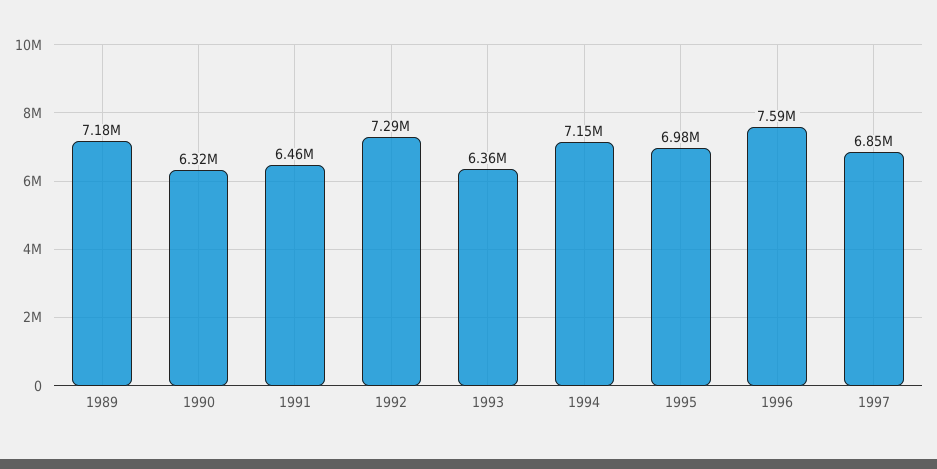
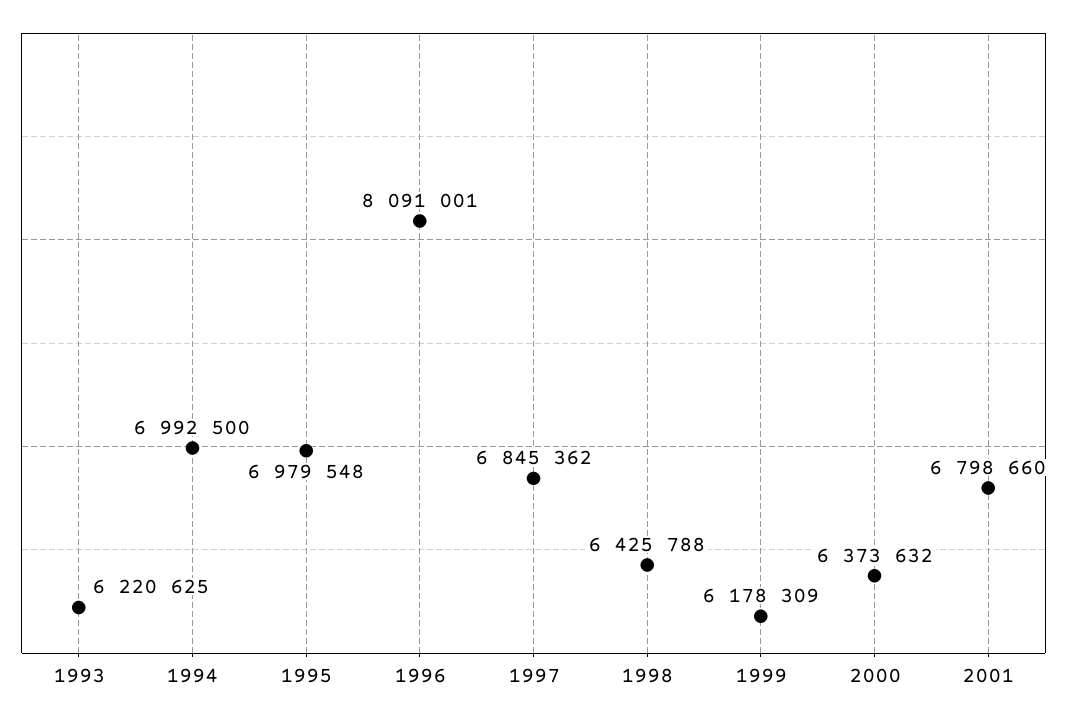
1989: 7180000 -> none
1990: 6320000 -> none
1991: 6460000 -> none
1992: 7290000 -> none
1993: 6360000 -> 6220625
1994: 7150000 -> 6992500
1996: 7590000 -> 8091001
1998: none -> 6425788
1999: none -> 6178309
2000: none -> 6373632
2001: none -> 6798660

